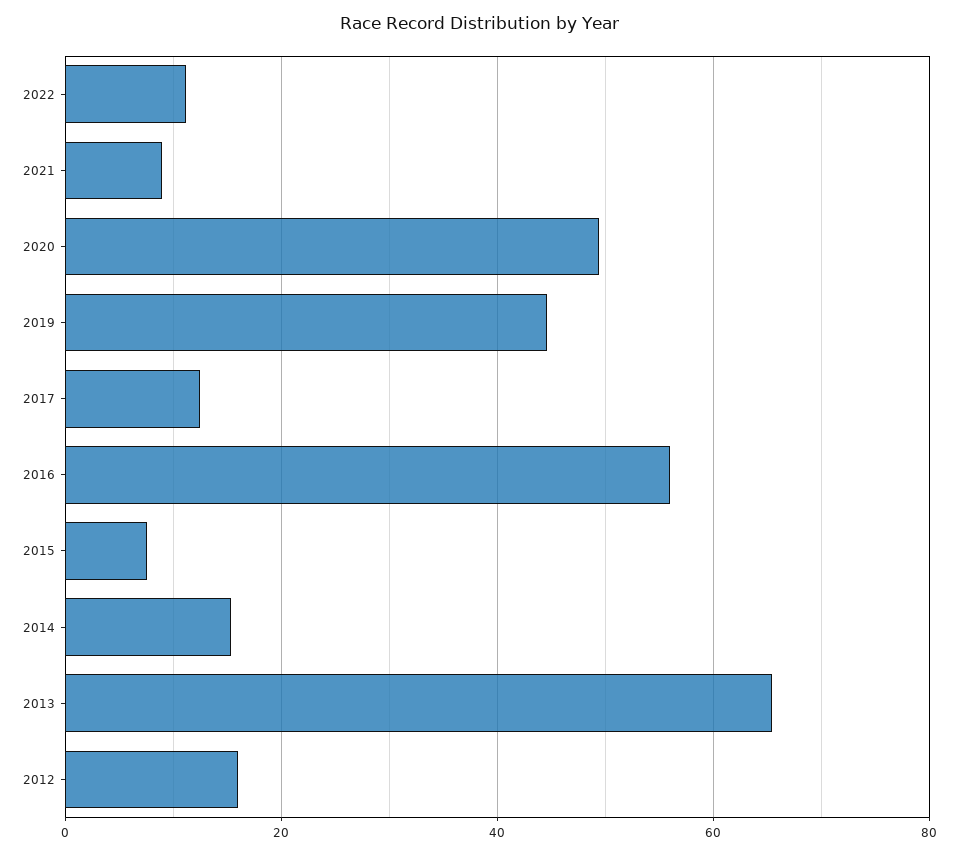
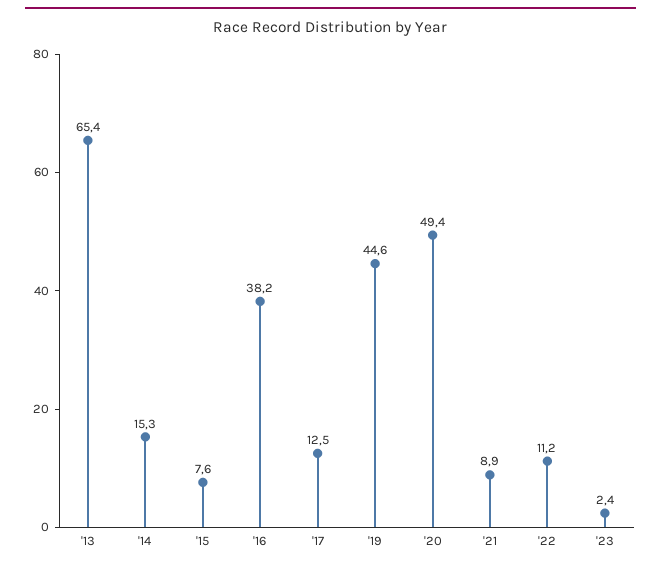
2016: 56 -> 38.2
2012: 16 -> none
'23: none -> 2.4

